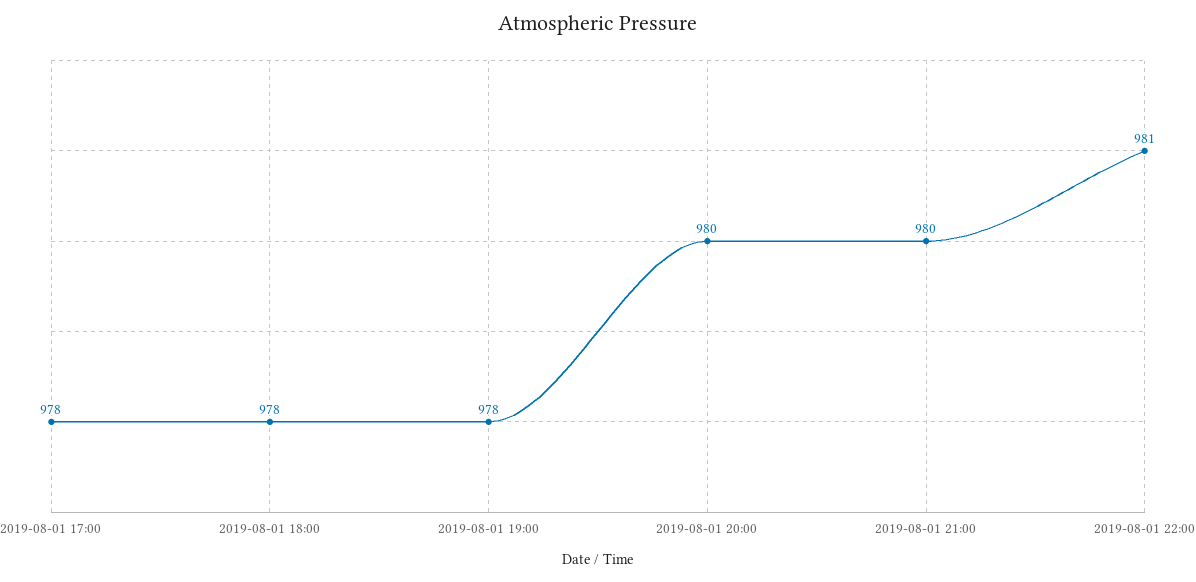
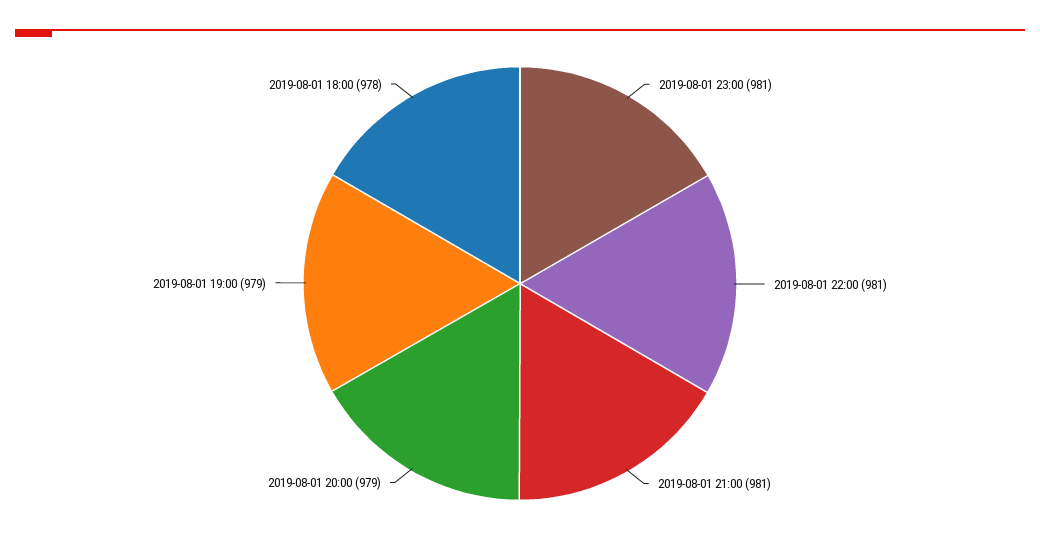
2019-08-01 17:00: 978 -> none
2019-08-01 19:00: 978 -> 979
2019-08-01 20:00: 980 -> 979
2019-08-01 21:00: 980 -> 981
2019-08-01 23:00: none -> 981

